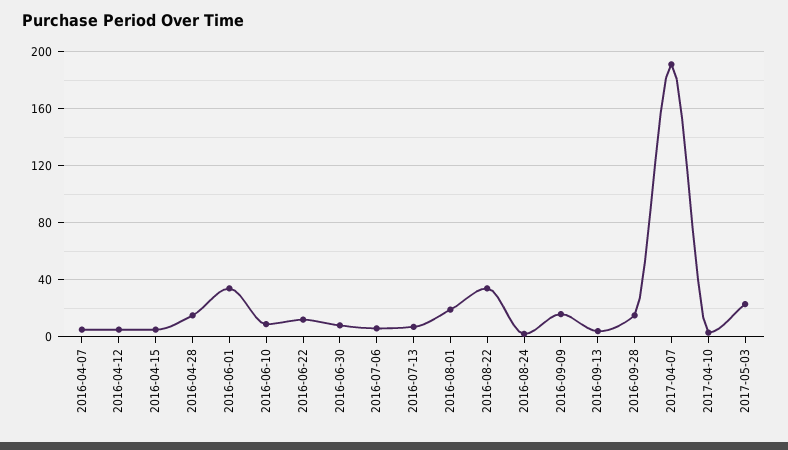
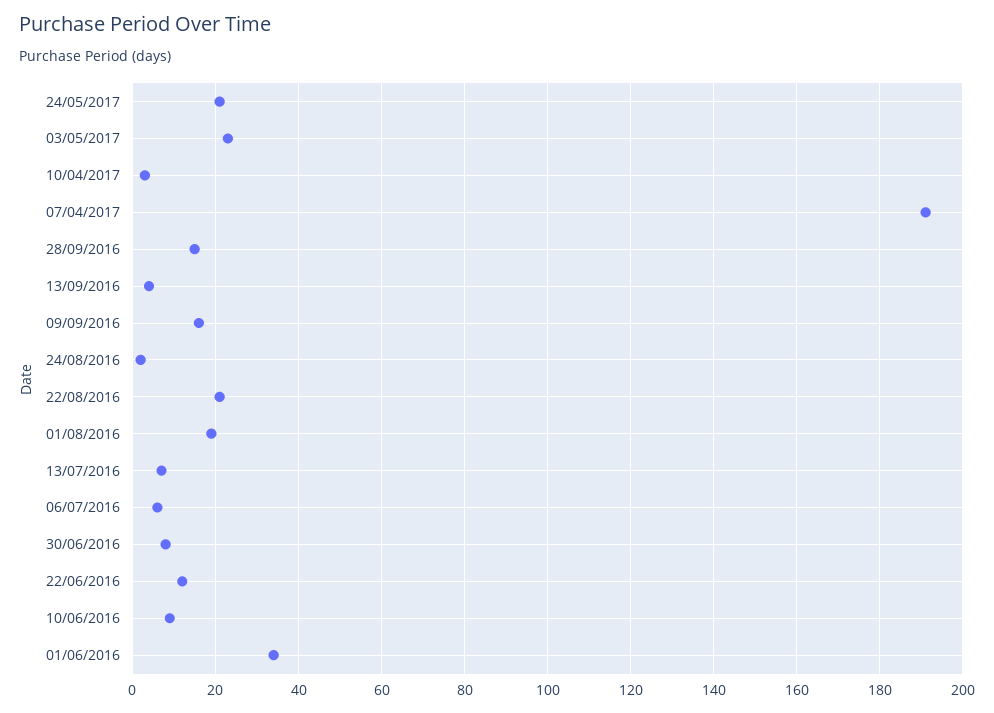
2016-04-07: 5 -> none
2016-04-12: 5 -> none
2016-04-15: 5 -> none
2016-04-28: 15 -> none
2016-08-22: 35 -> 20
24/05/2017: none -> 20

